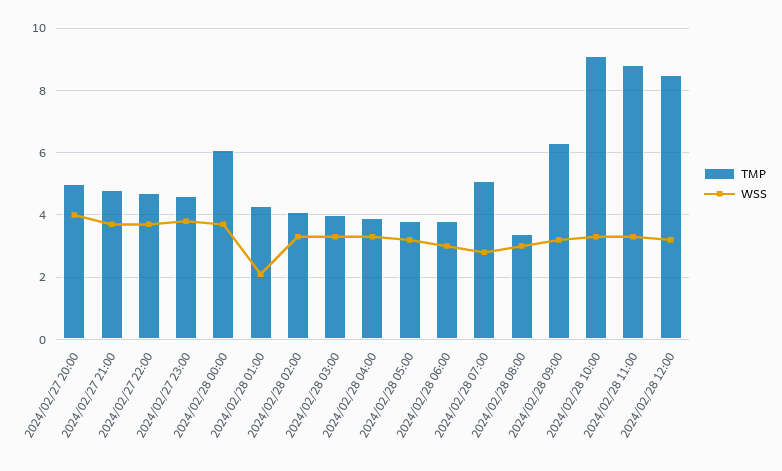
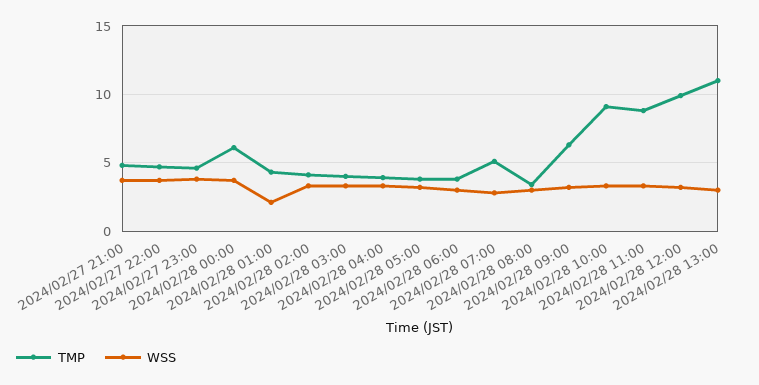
TMP, 2024/02/27 20:00: 5 -> none
WSS, 2024/02/27 20:00: 4 -> none
TMP, 2024/02/28 12:00: 8.5 -> 10
TMP, 2024/02/28 13:00: none -> 11
WSS, 2024/02/28 13:00: none -> 3

